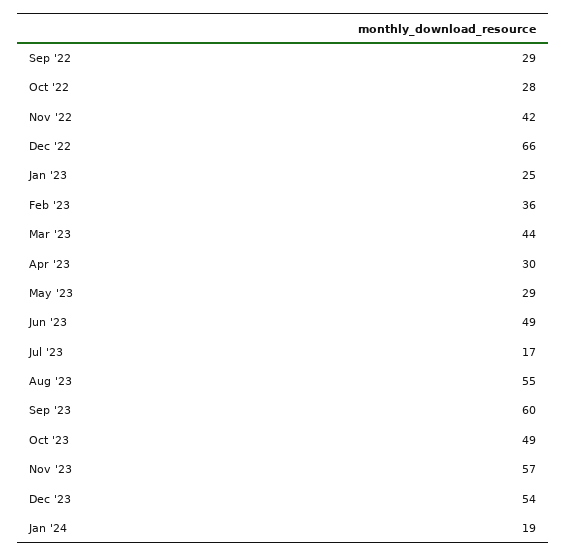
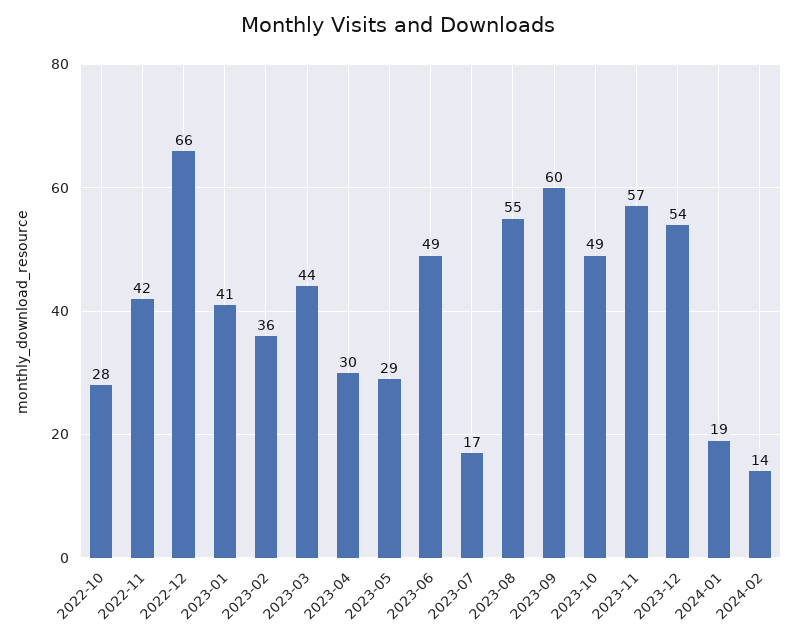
Sep '22: 29 -> none
Jan '23: 25 -> 41
2024-02: none -> 14

